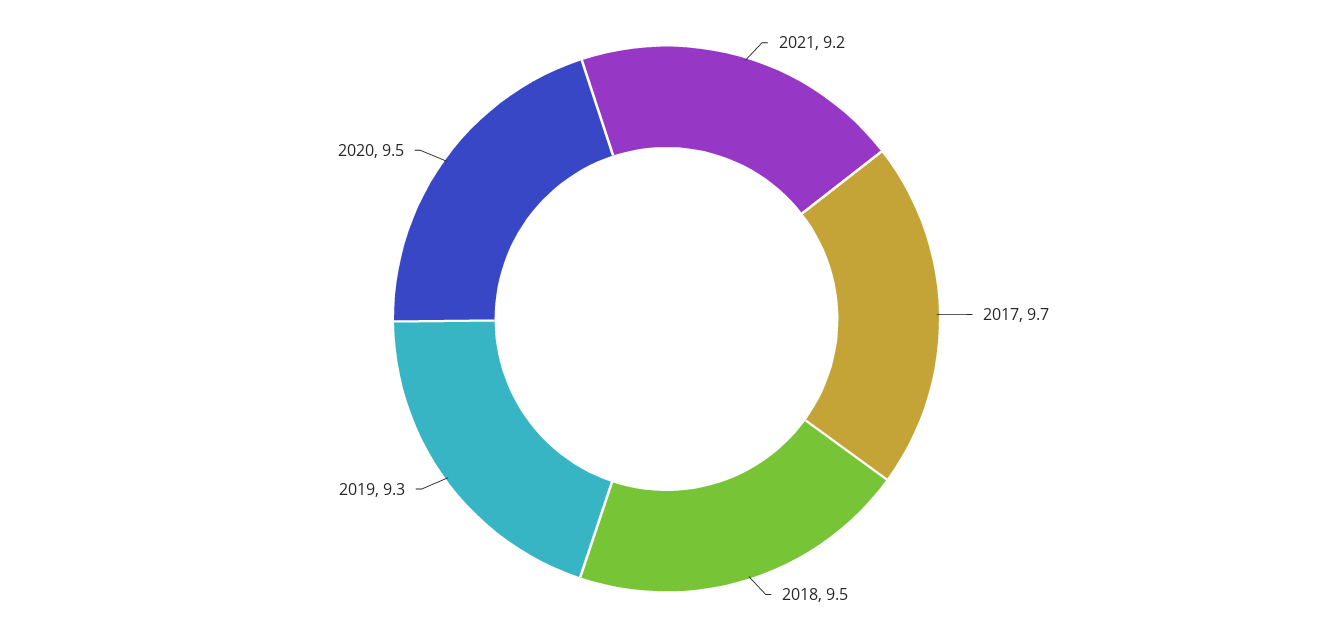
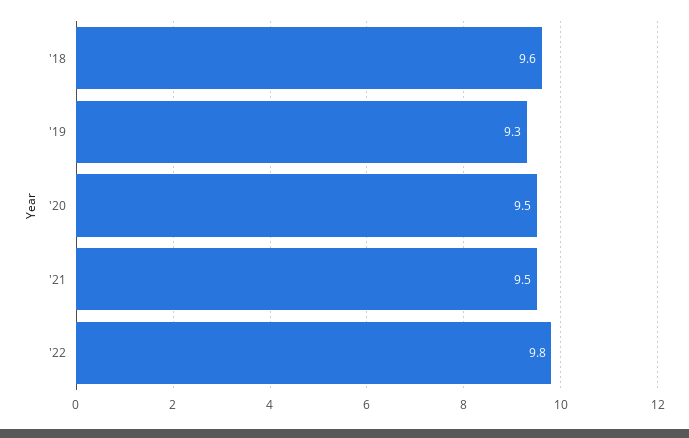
2021: 9.2 -> 9.5
2017: 9.7 -> none
2018: 9.5 -> 9.6
'22: none -> 9.8

